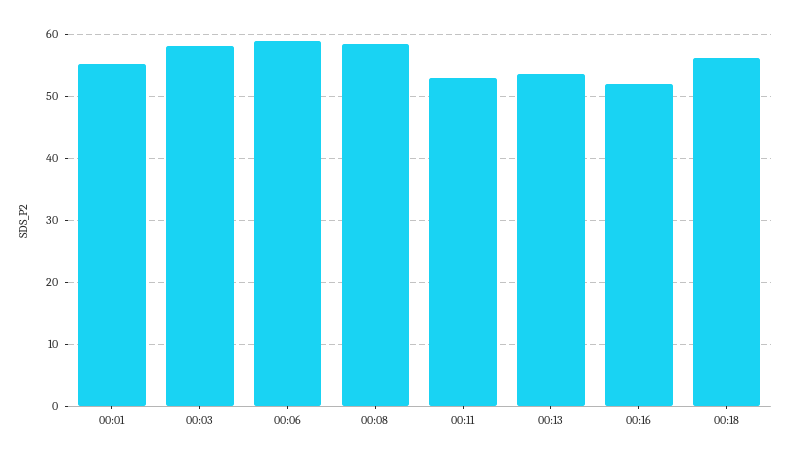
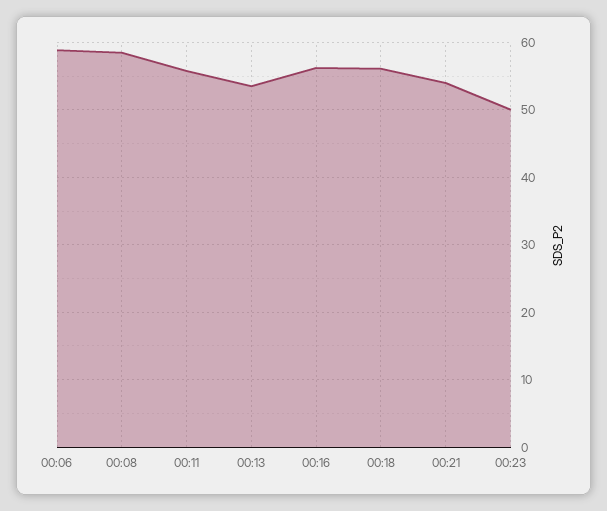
00:01: 55 -> none
00:03: 58 -> none
00:11: 53 -> 56
00:16: 52 -> 56
00:21: none -> 54
00:23: none -> 50

